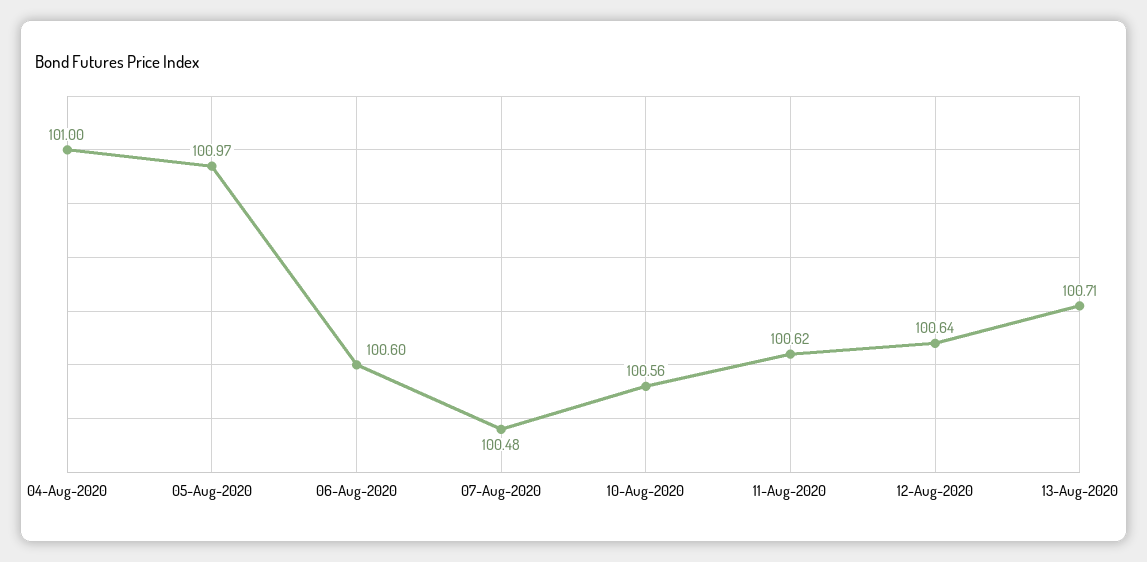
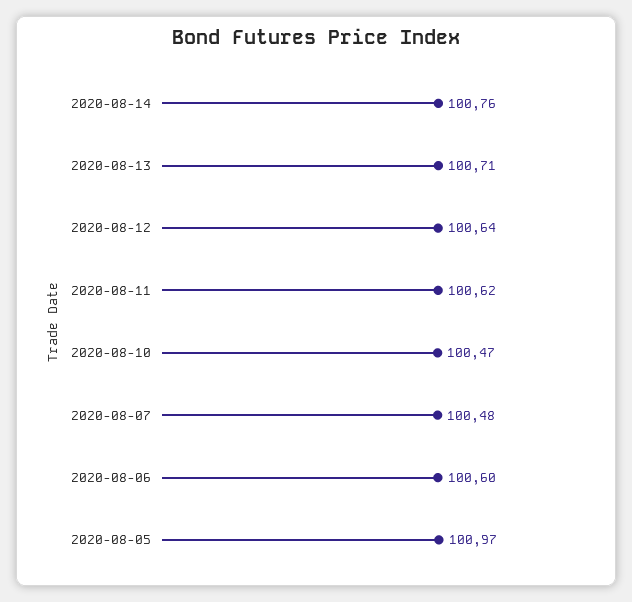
04-Aug-2020: 101 -> none
10-Aug-2020: 100.56 -> 100.47
2020-08-14: none -> 100.76

